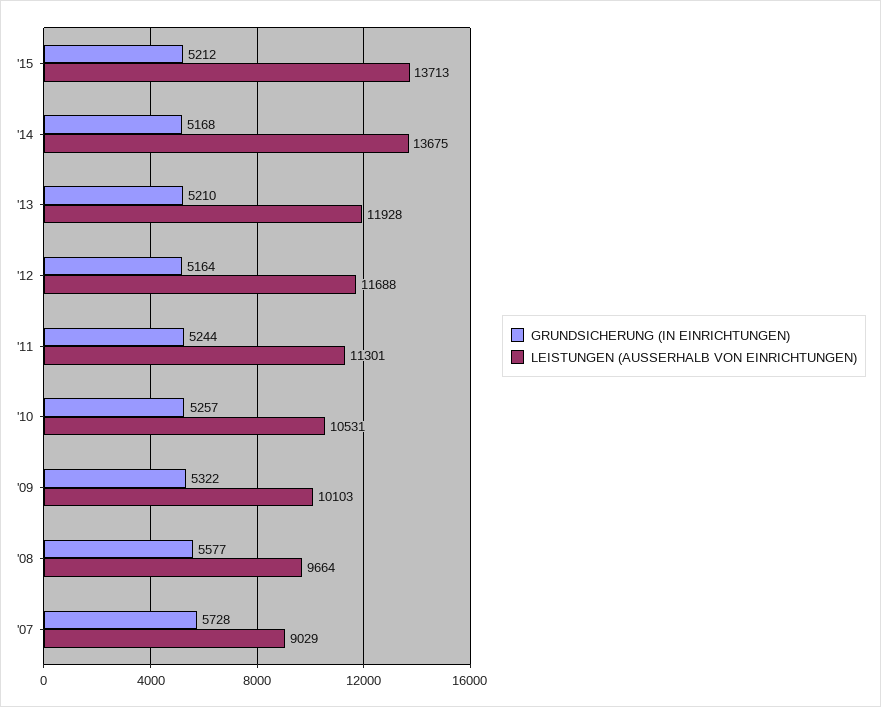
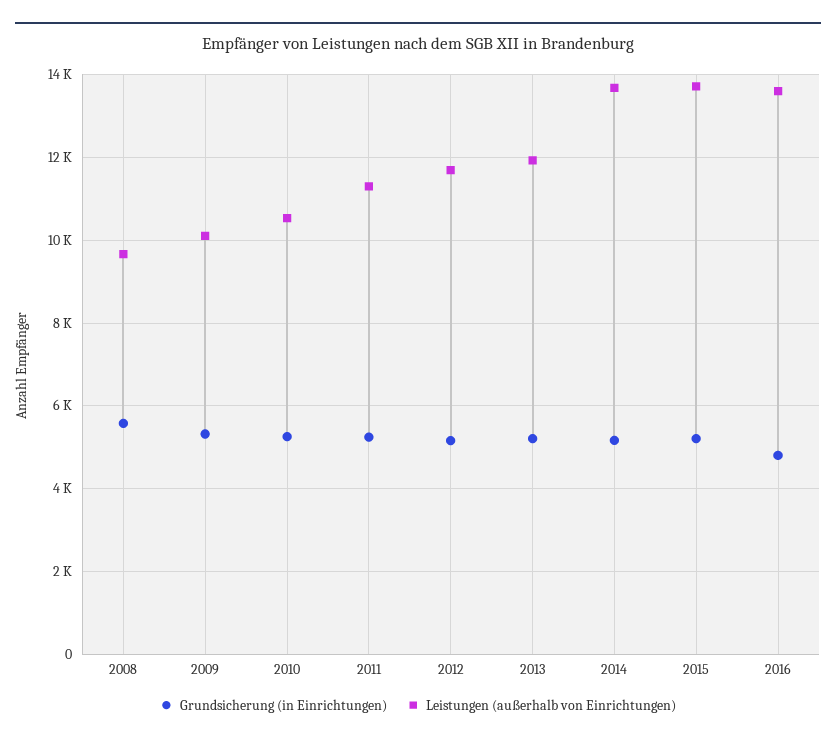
GRUNDSICHERUNG (IN EINRICHTUNGEN), '07: 5728 -> none
LEISTUNGEN (AUSSERHALB VON EINRICHTUNGEN), '07: 9029 -> none
GRUNDSICHERUNG (IN EINRICHTUNGEN), 2016: none -> 4800
LEISTUNGEN (AUSSERHALB VON EINRICHTUNGEN), 2016: none -> 13600

